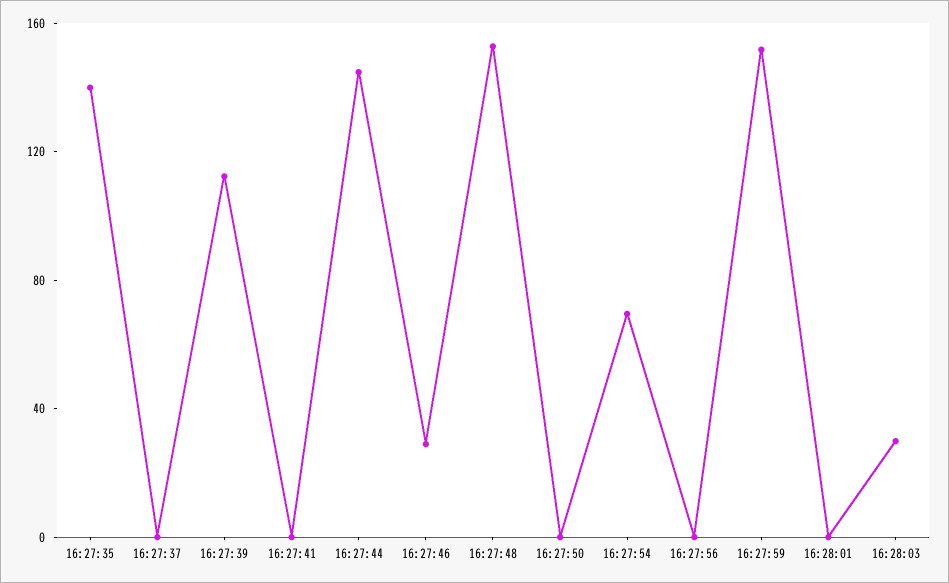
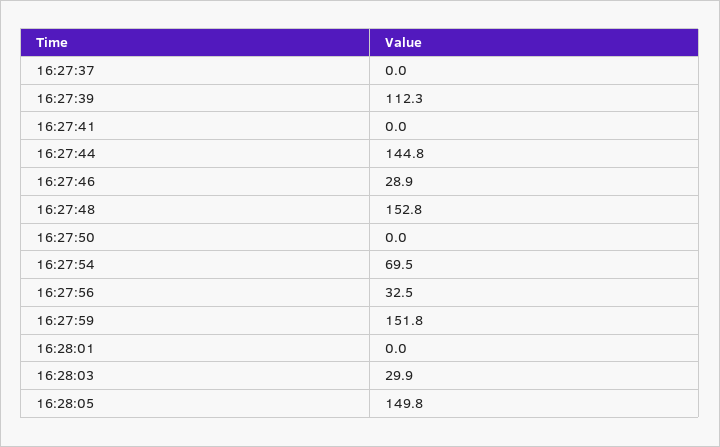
16:27:35: 140 -> none
16:27:56: 0 -> 32.5
16:28:05: none -> 149.8

